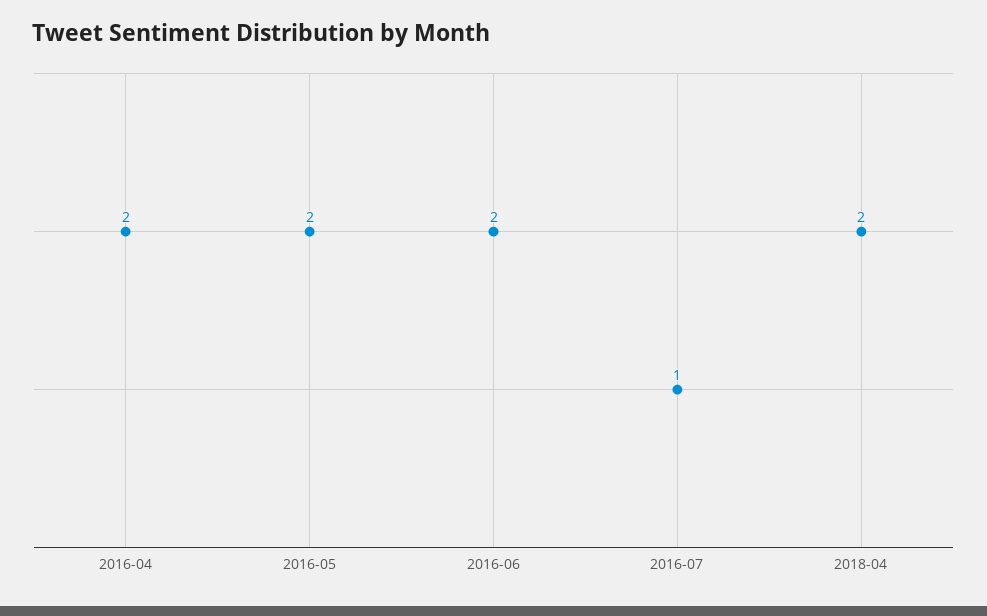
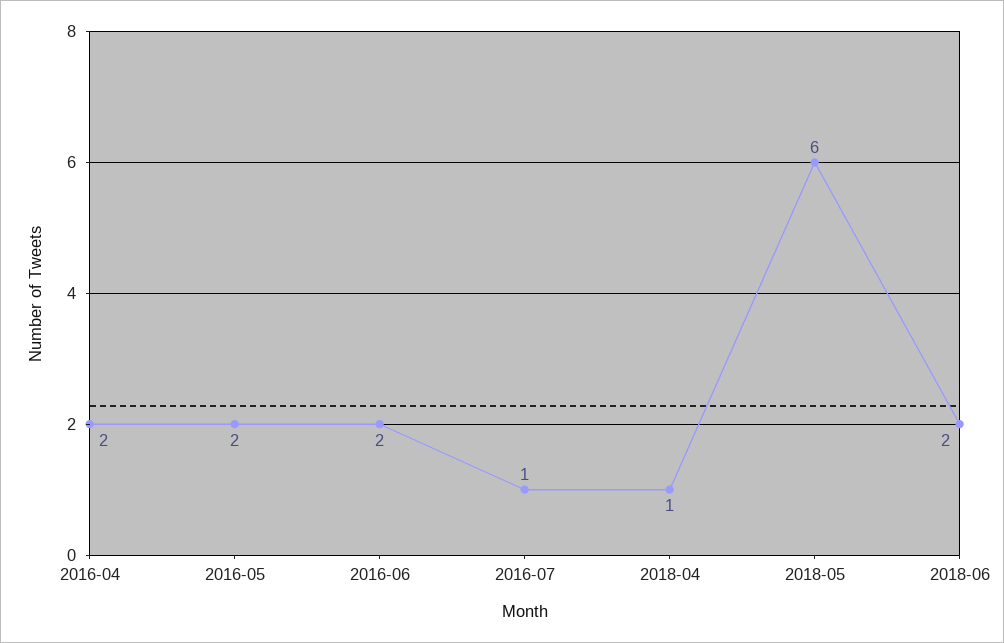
2018-04: 2 -> 1
2018-05: none -> 6
2018-06: none -> 2

